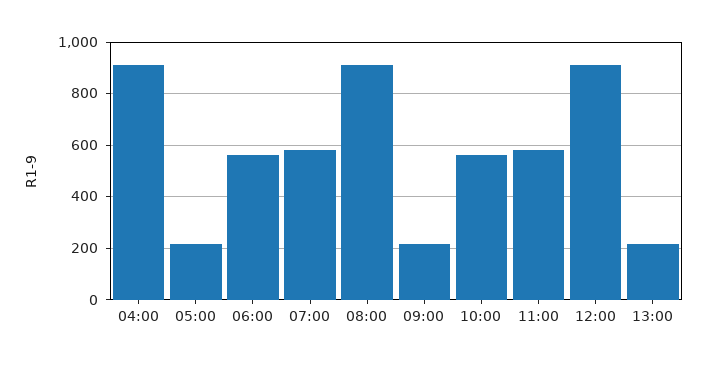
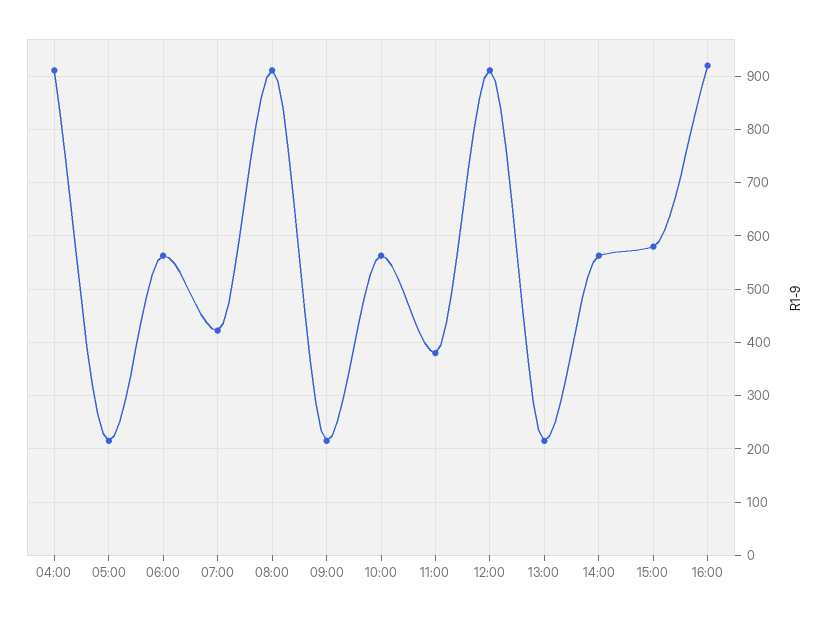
07:00: 575 -> 420
11:00: 575 -> 380
14:00: none -> 560
15:00: none -> 580
16:00: none -> 920

